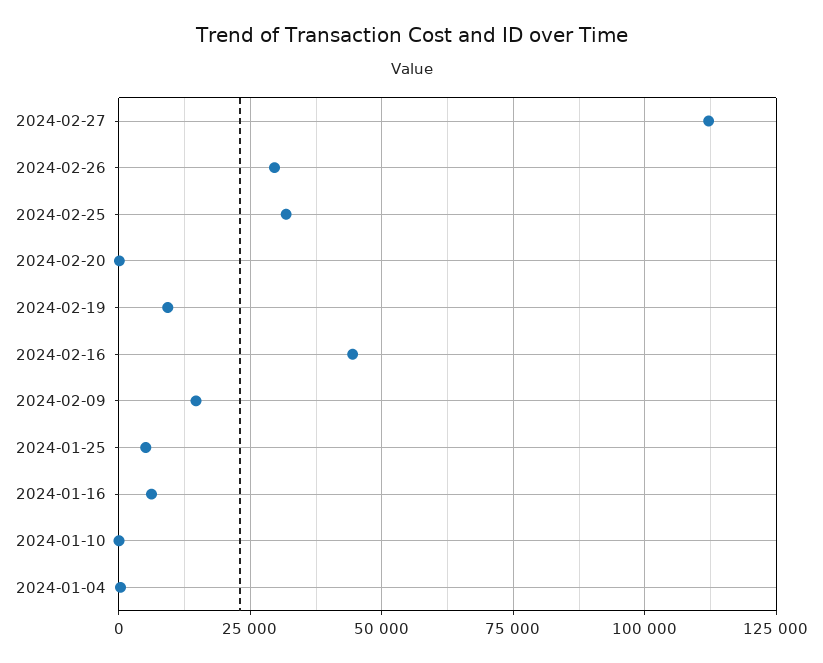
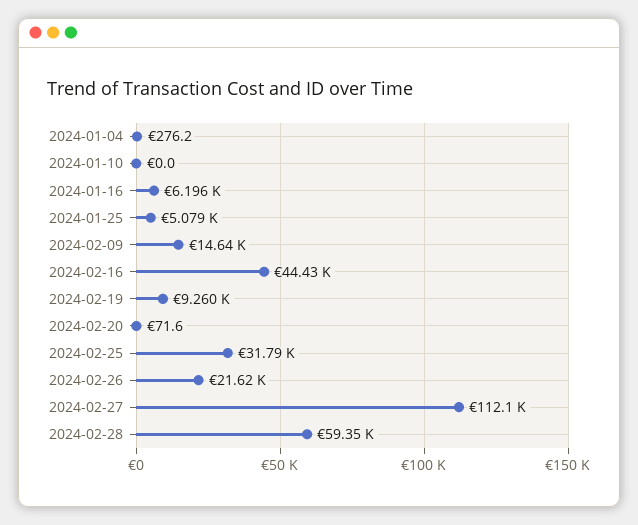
2024-02-26: 30000 -> 21620
2024-02-28: none -> 59350

